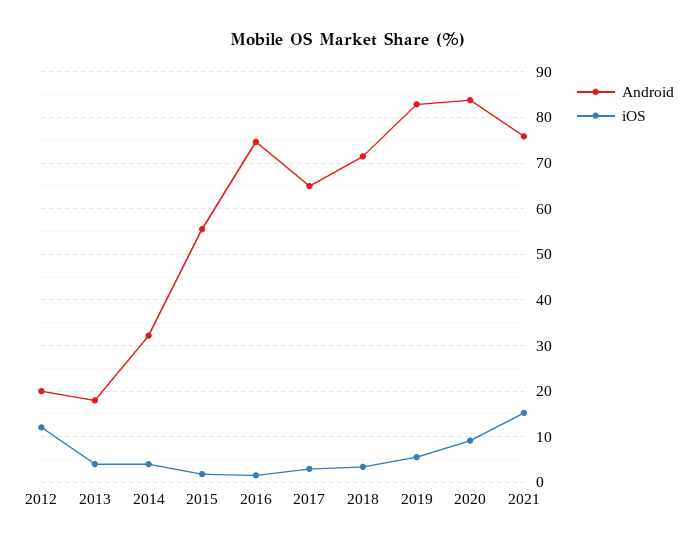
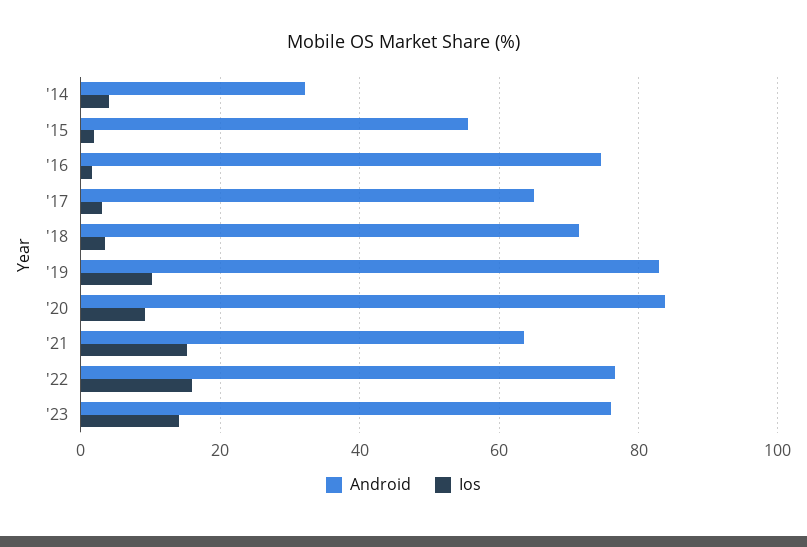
Android, 2012: 20 -> none
iOS, 2012: 12 -> none
Android, 2013: 18 -> none
iOS, 2013: 4 -> none
iOS, 2019: 6 -> 10
Android, 2021: 76 -> 64
Android, '22: none -> 76
iOS, '22: none -> 16
Android, '23: none -> 76
iOS, '23: none -> 14

